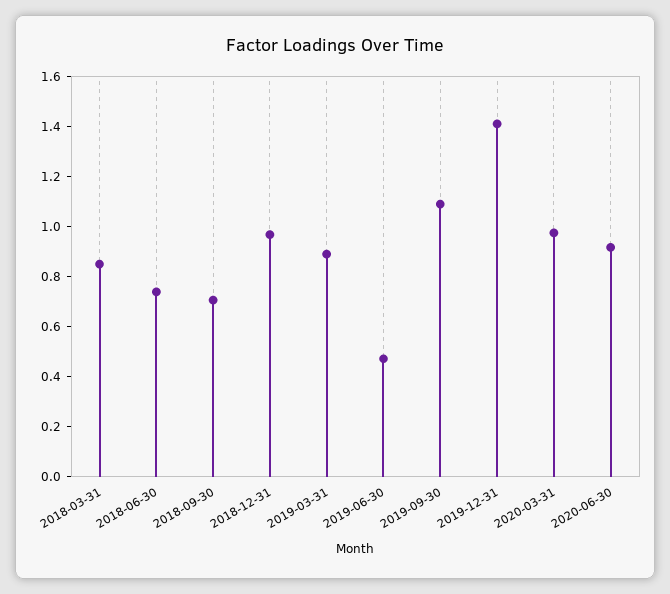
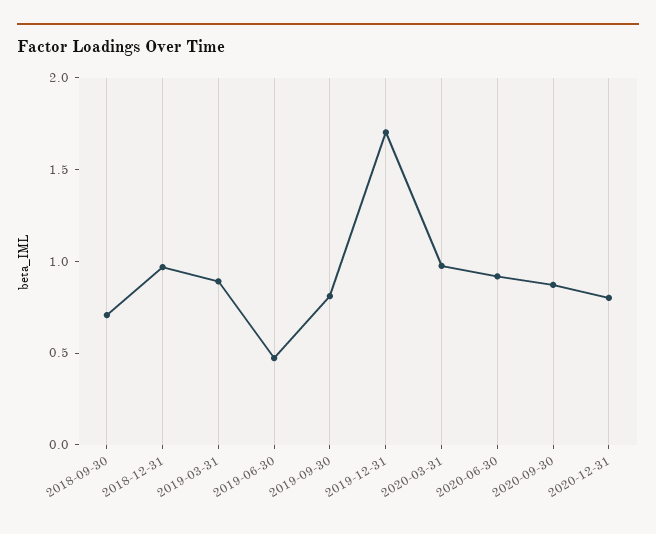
2018-03-31: 0.85 -> none
2018-06-30: 0.75 -> none
2019-09-30: 1.1 -> 0.8
2019-12-31: 1.4 -> 1.7
2020-09-30: none -> 0.9
2020-12-31: none -> 0.8

